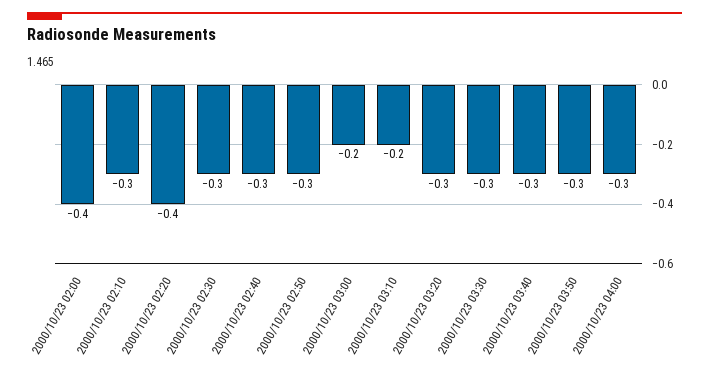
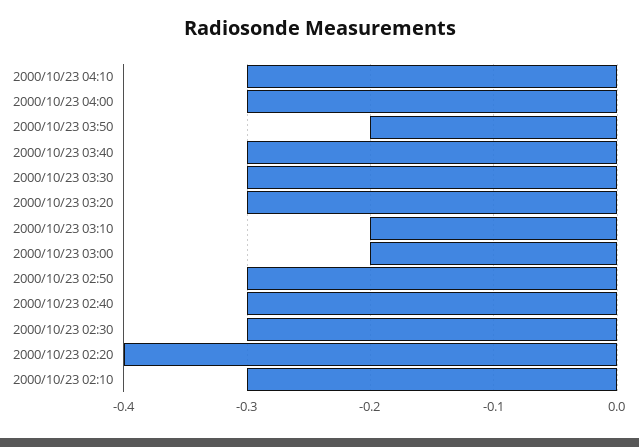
2000/10/23 02:00: -0.4 -> none
2000/10/23 03:50: -0.3 -> -0.2
2000/10/23 04:10: none -> -0.3

